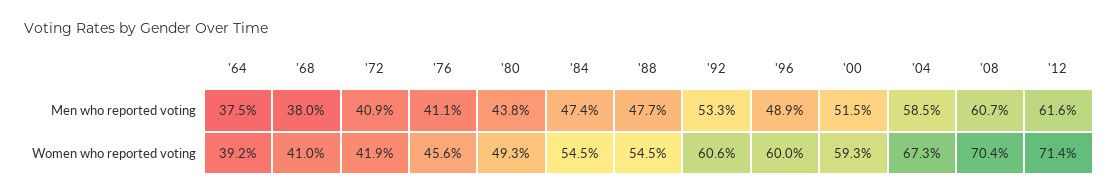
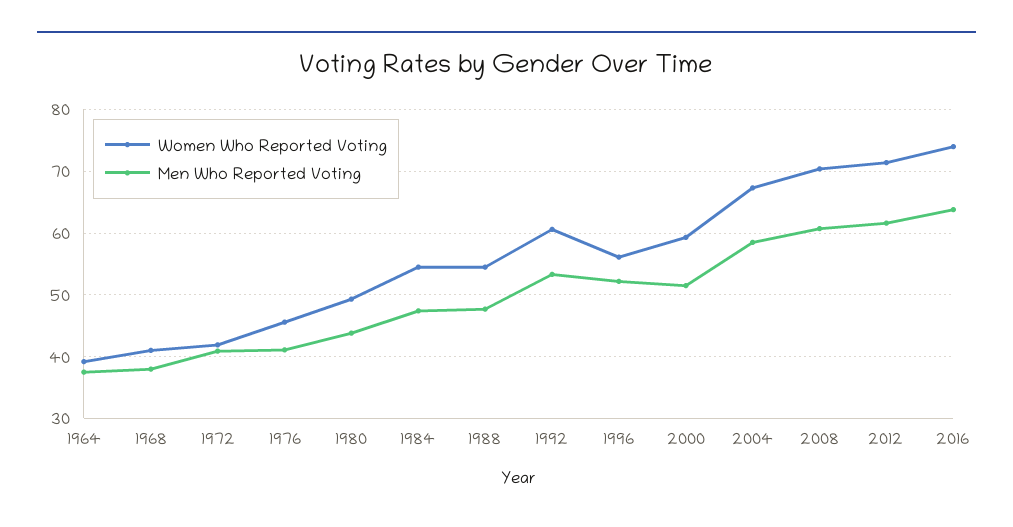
Men who reported voting, '96: 48.9 -> 52
Women who reported voting, '96: 60 -> 56
Women who reported voting, 2016: none -> 74
Men who reported voting, 2016: none -> 64

